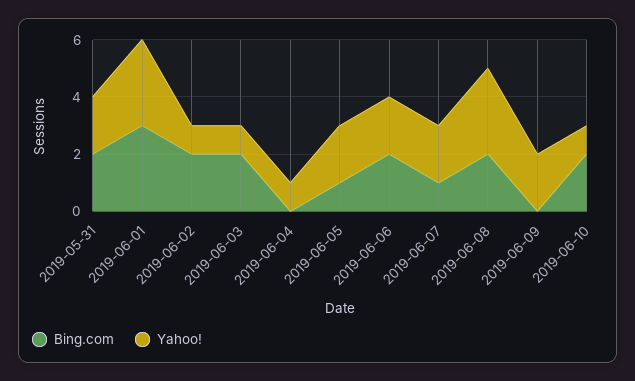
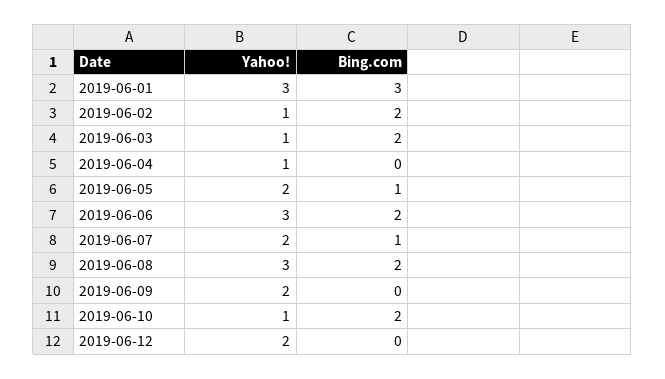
Bing.com, 2019-05-31: 2 -> none
Yahoo!, 2019-05-31: 2 -> none
Yahoo!, 2019-06-06: 2 -> 3
Yahoo!, 2019-06-12: none -> 2
Bing.com, 2019-06-12: none -> 0

